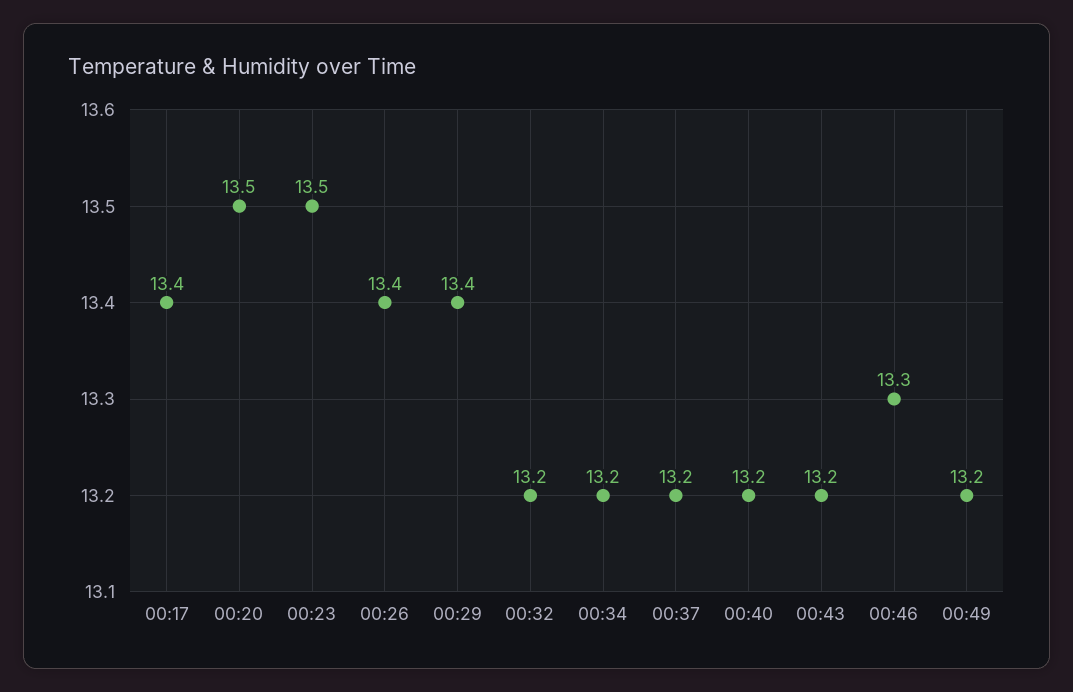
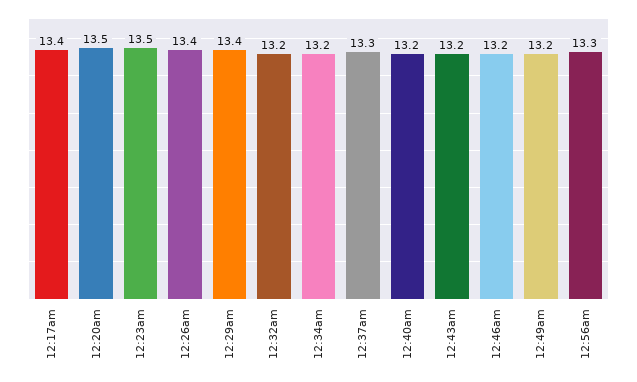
00:37: 13.2 -> 13.3
00:46: 13.3 -> 13.2
12:56am: none -> 13.3

